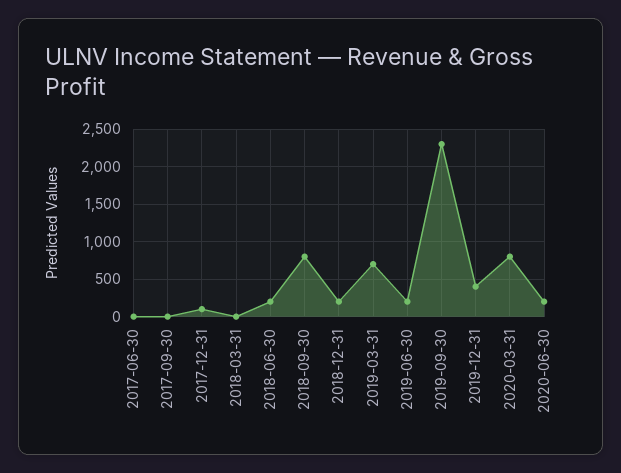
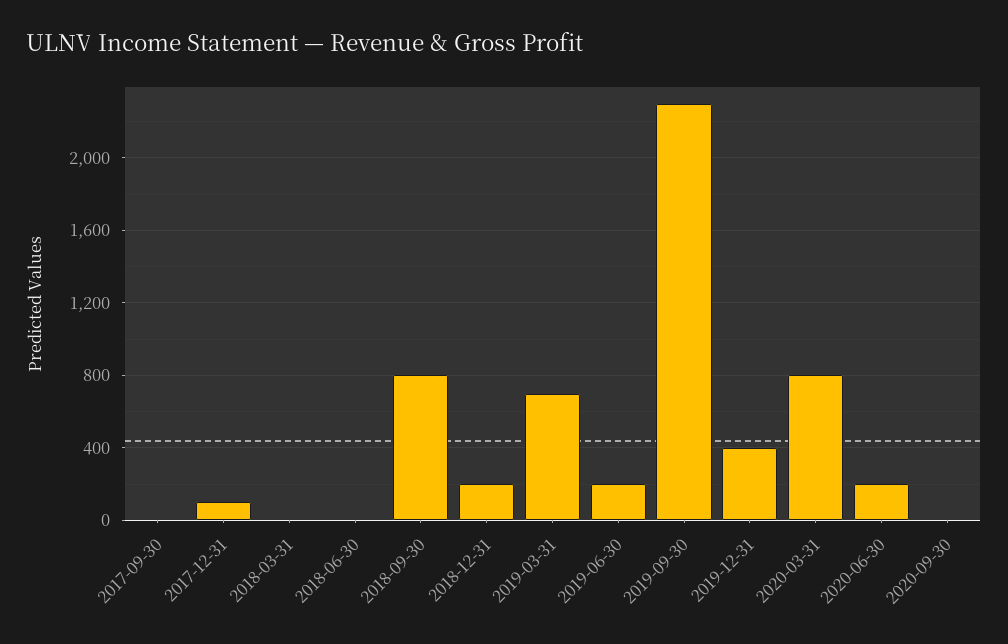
2017-06-30: 0 -> none
2018-06-30: 200 -> 0
2020-09-30: none -> 0

